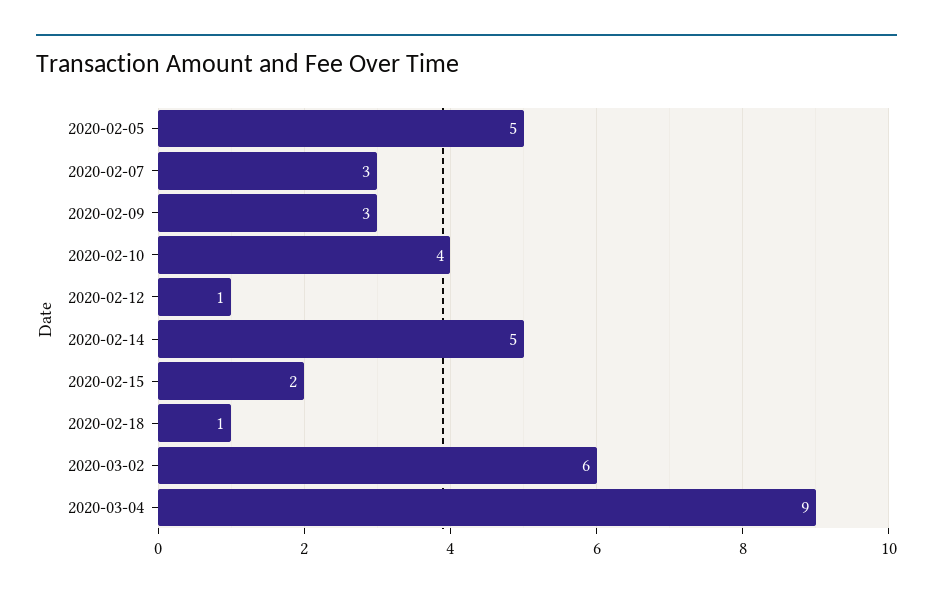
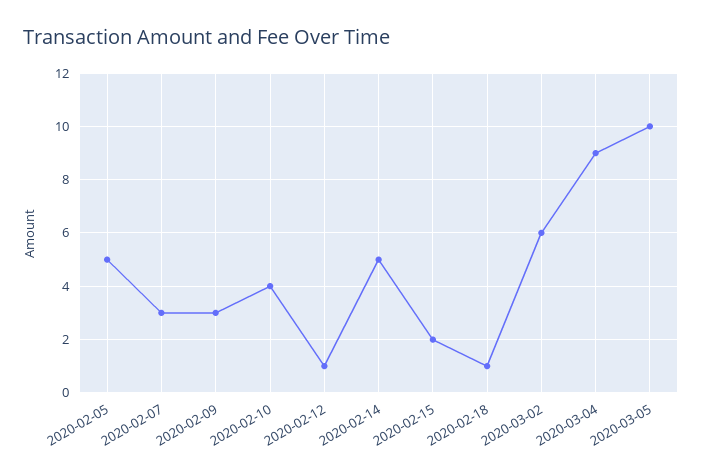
2020-03-05: none -> 10

